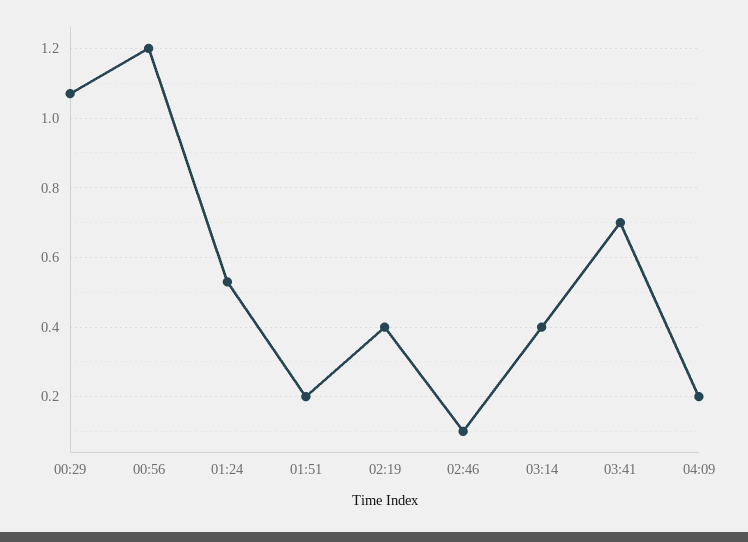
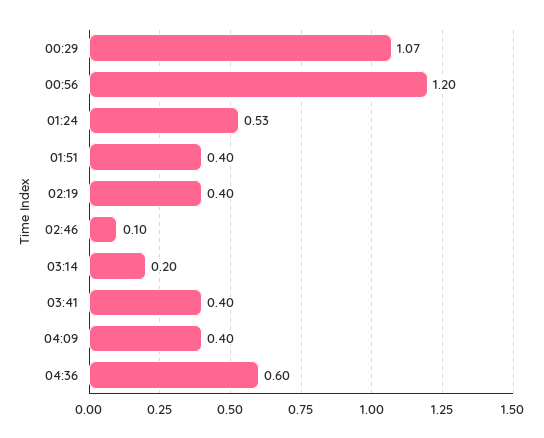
01:51: 0.2 -> 0.4
03:14: 0.4 -> 0.2
03:41: 0.7 -> 0.4
04:09: 0.2 -> 0.4
04:36: none -> 0.6

